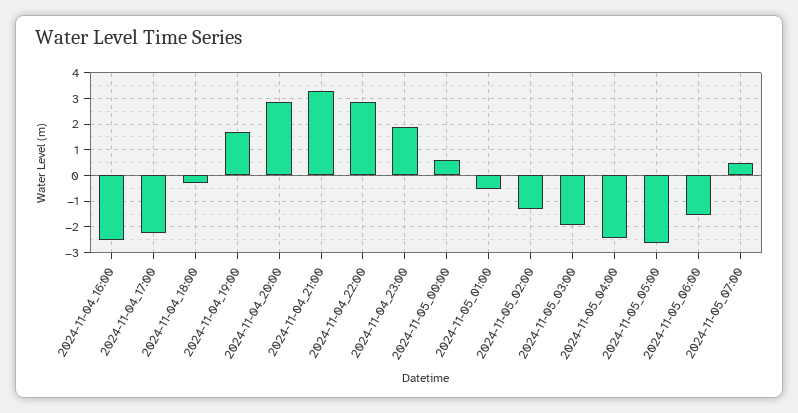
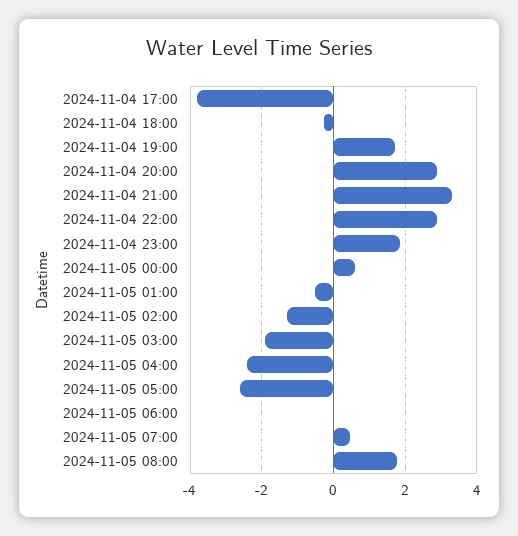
2024-11-04_16:00: -2.5 -> none
2024-11-04_17:00: -2.25 -> -3.8
2024-11-05_06:00: -1.5 -> 0
2024-11-05 08:00: none -> 1.8

